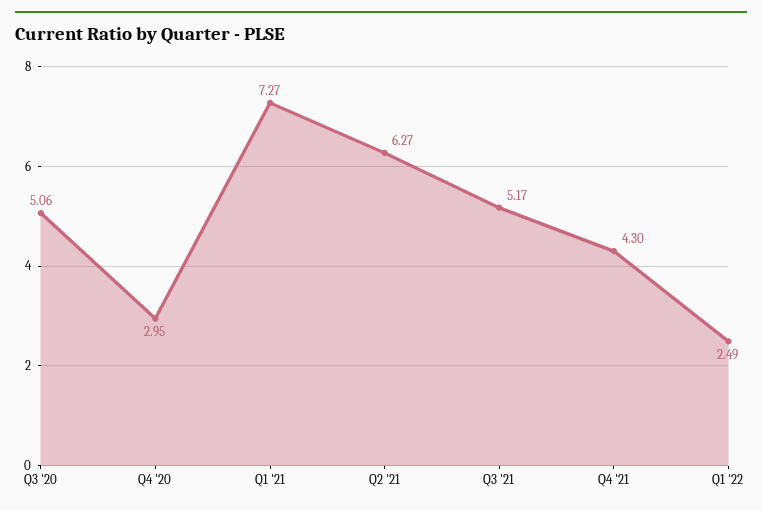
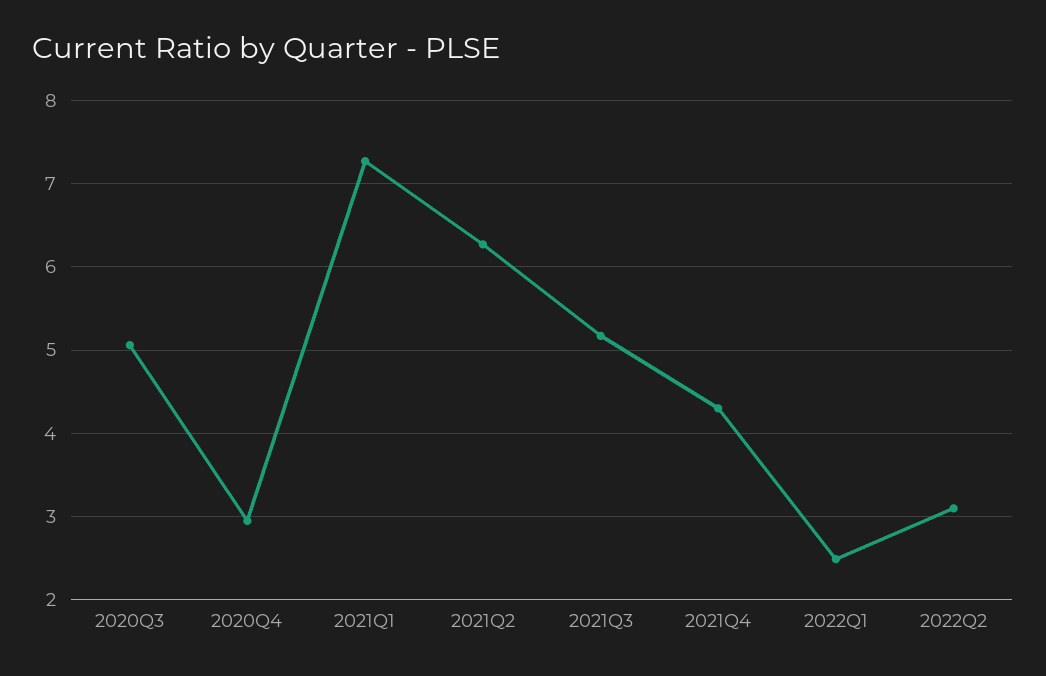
2022Q2: none -> 3.1

